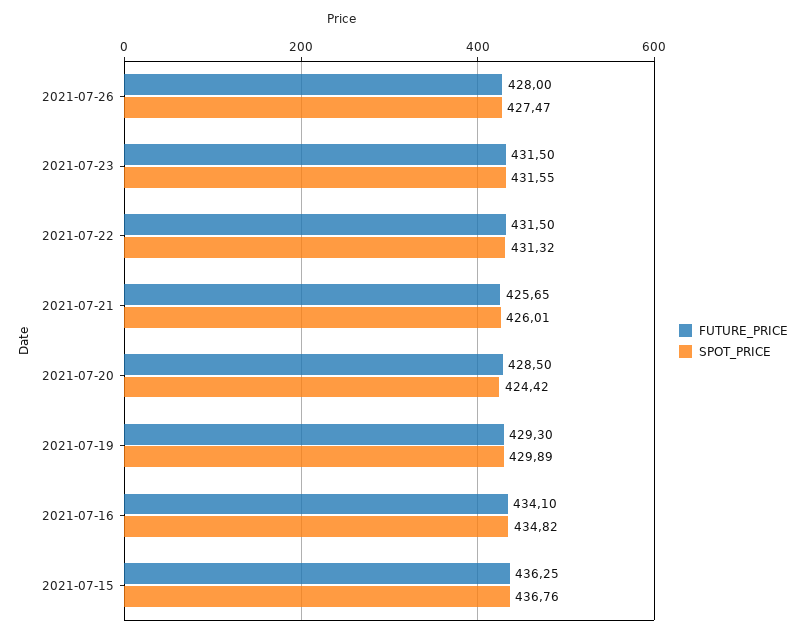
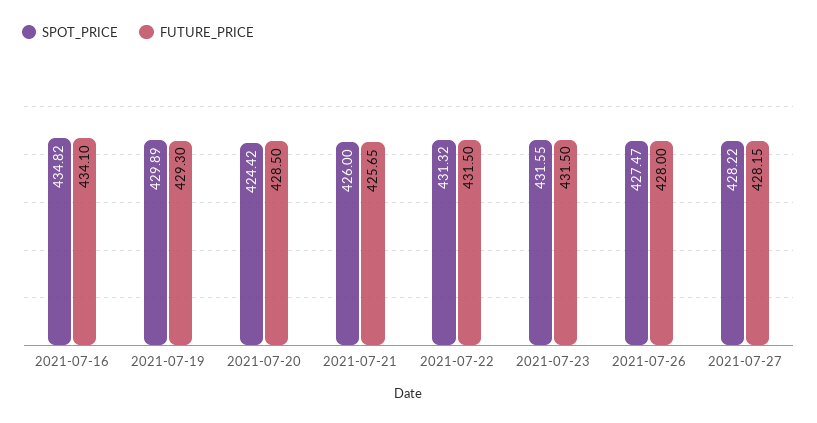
SPOT_PRICE, 2021-07-21: 426.01 -> 426
FUTURE_PRICE, 2021-07-15: 436.25 -> none
SPOT_PRICE, 2021-07-15: 436.76 -> none
SPOT_PRICE, 2021-07-27: none -> 428.22
FUTURE_PRICE, 2021-07-27: none -> 428.15

